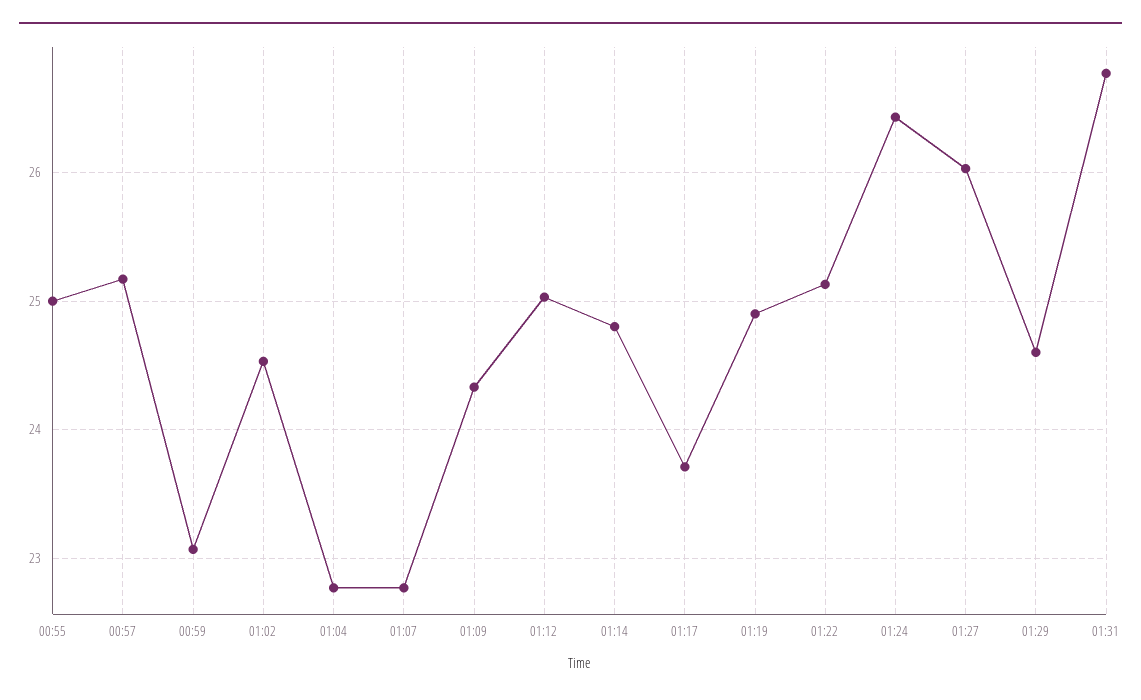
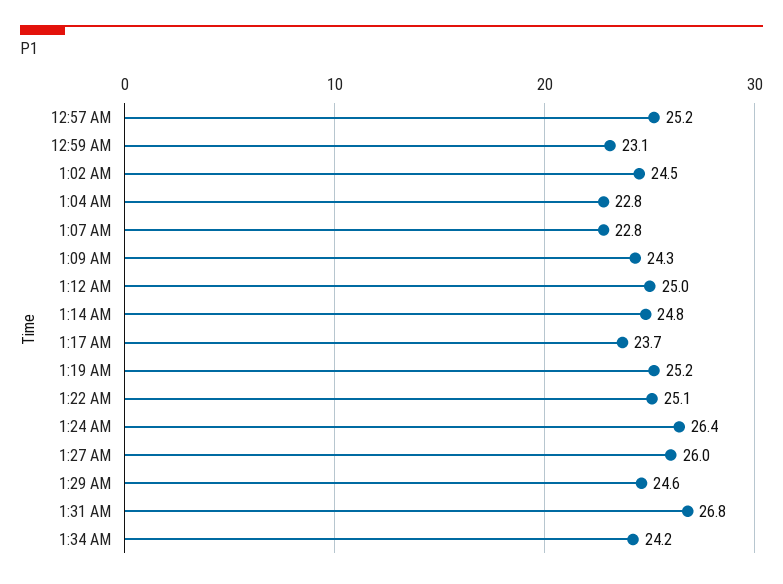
00:55: 25 -> none
01:19: 24.9 -> 25.2
1:34 AM: none -> 24.2

